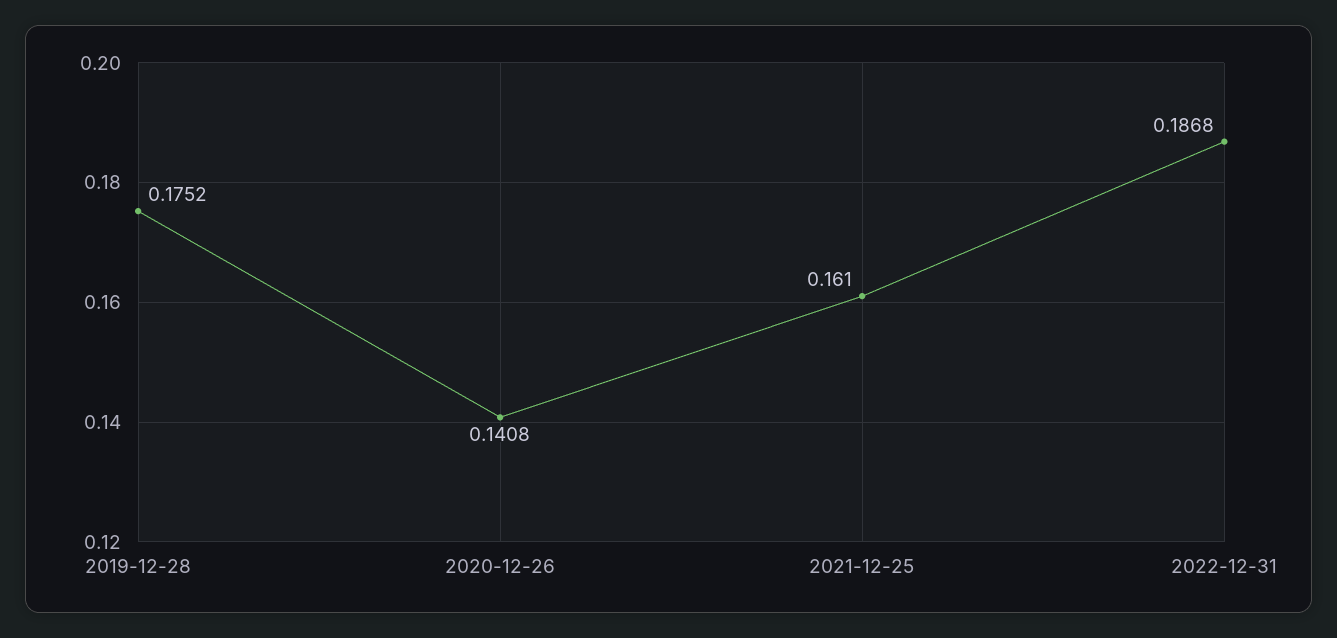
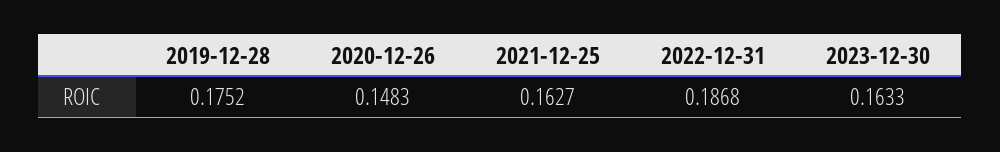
2020-12-26: 0.1408 -> 0.1483
2021-12-25: 0.161 -> 0.1627
2023-12-30: none -> 0.1633

